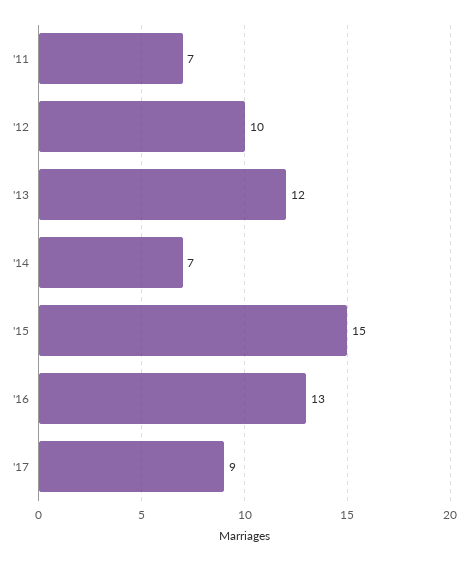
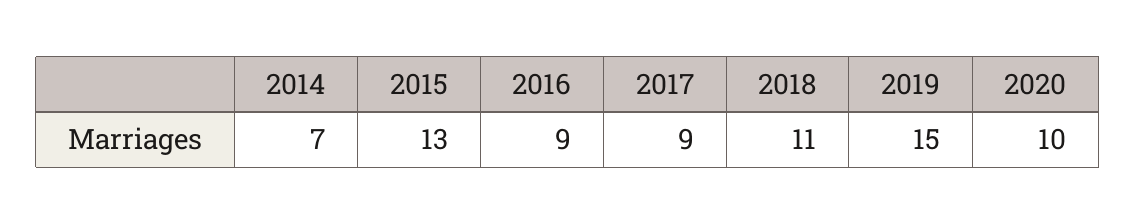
'11: 7 -> none
'12: 10 -> none
'13: 12 -> none
'15: 15 -> 13
'16: 13 -> 9
2018: none -> 11
2019: none -> 15
2020: none -> 10

